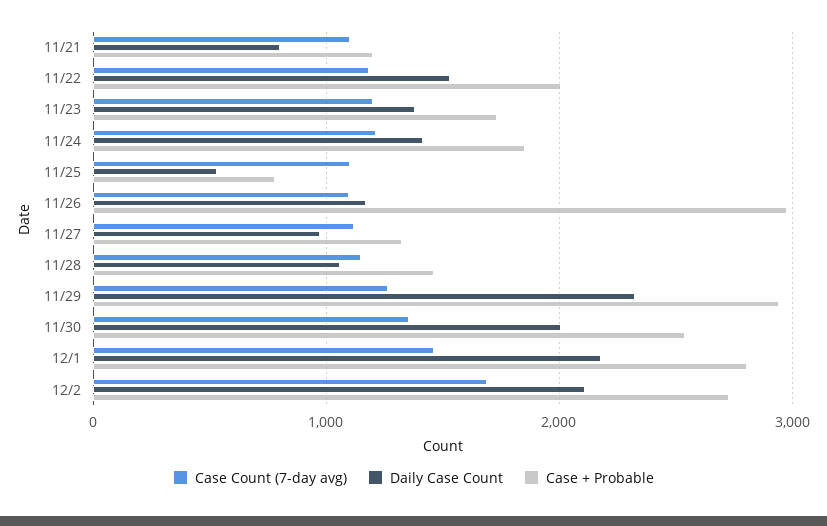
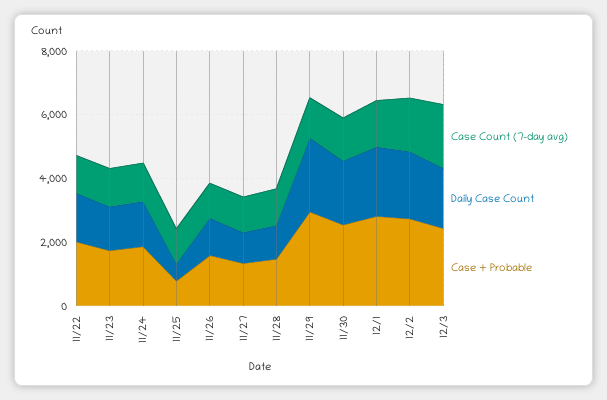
Case Count (7-day avg), 11/21: 1100 -> none
Daily Case Count, 11/21: 800 -> none
Case + Probable, 11/21: 1200 -> none
Case + Probable, 11/26: 3000 -> 1500
Case Count (7-day avg), 12/3: none -> 2000
Daily Case Count, 12/3: none -> 2000
Case + Probable, 12/3: none -> 2500

